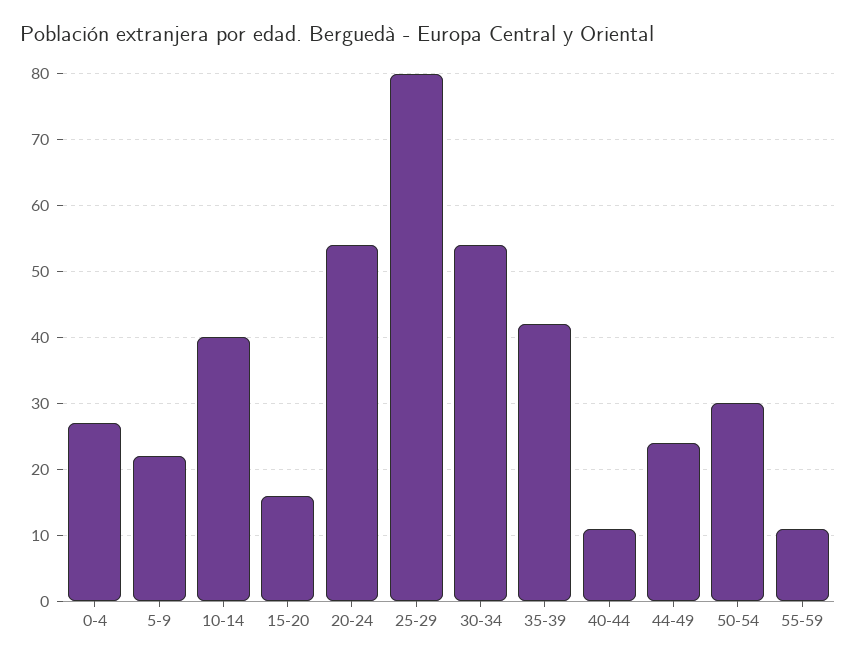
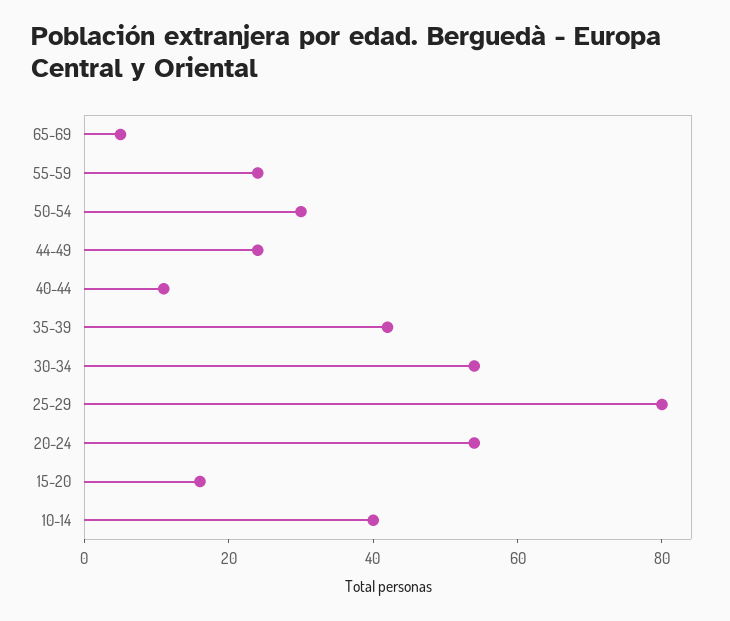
0-4: 27 -> none
5-9: 22 -> none
55-59: 11 -> 25
65-69: none -> 5

